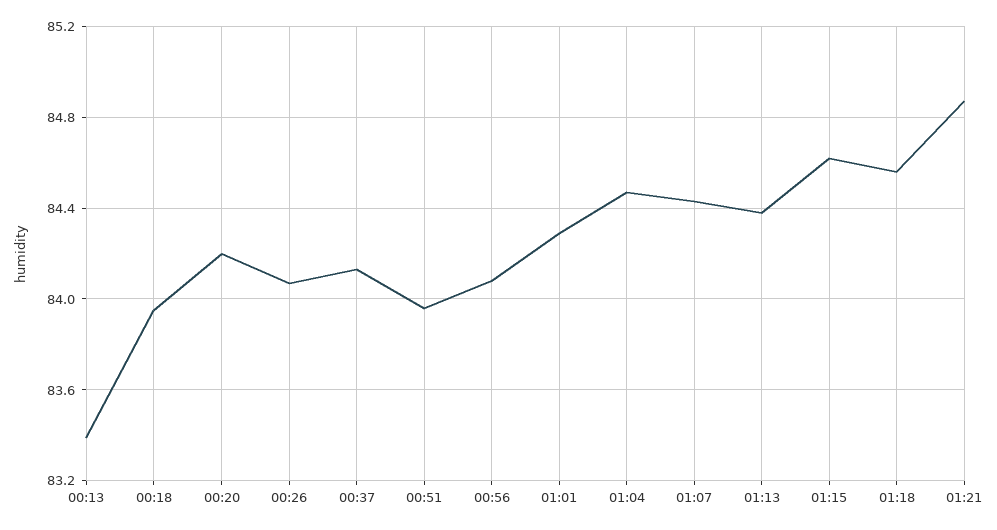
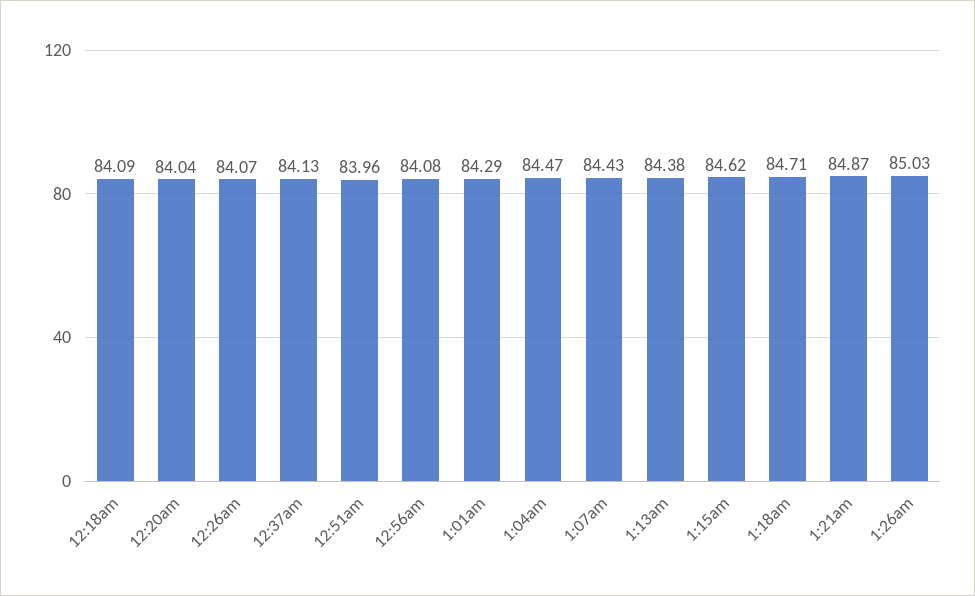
00:13: 83.4 -> none
00:18: 83.95 -> 84.09
00:20: 84.2 -> 84.04
01:18: 84.55 -> 84.71
1:26am: none -> 85.03

